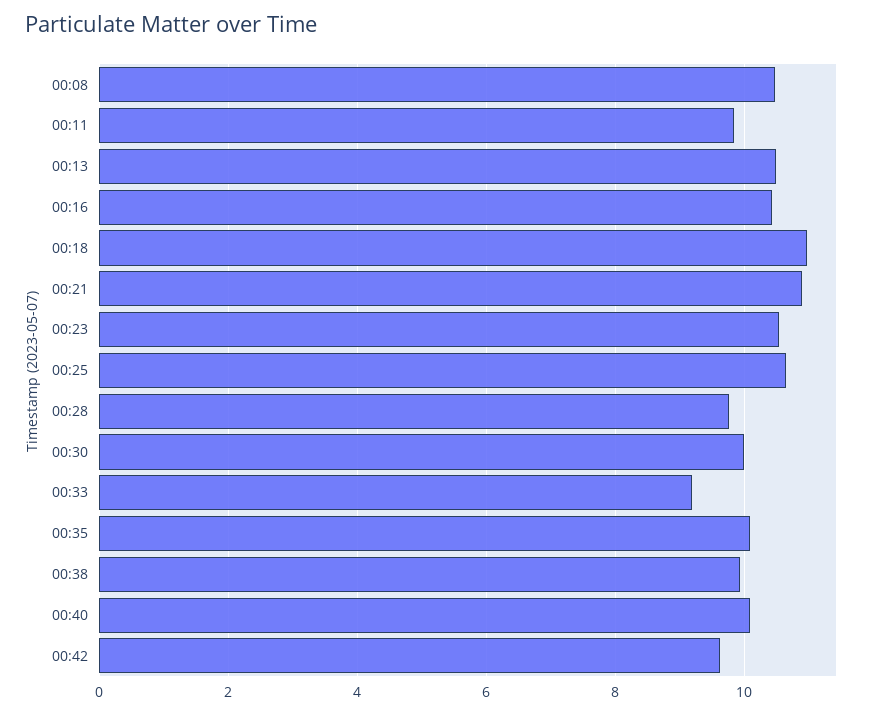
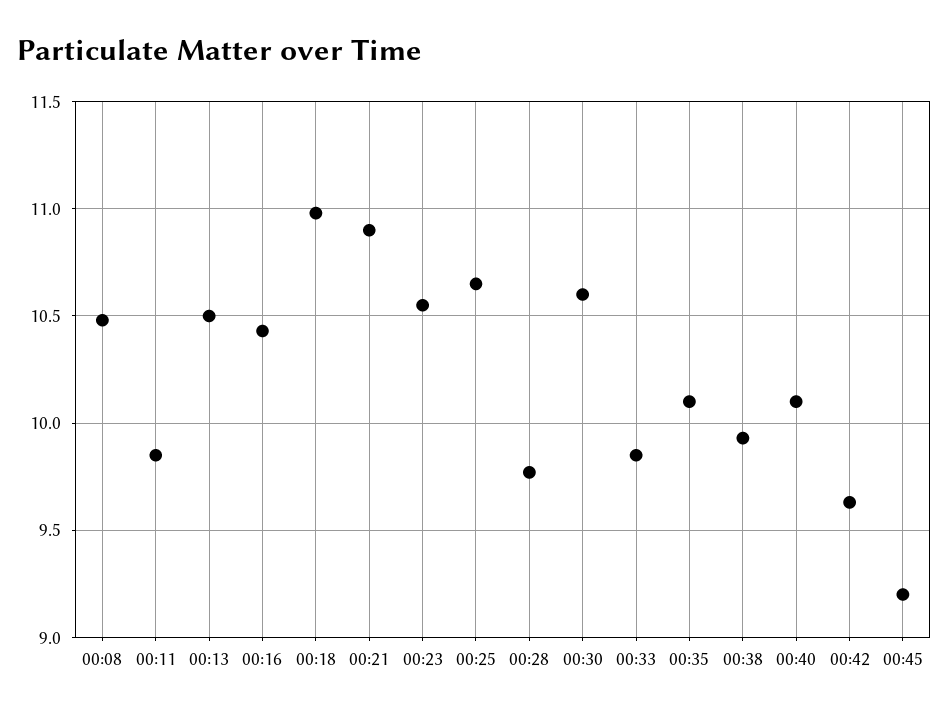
00:30: 10 -> 10.6
00:33: 9.2 -> 9.85
00:45: none -> 9.2

